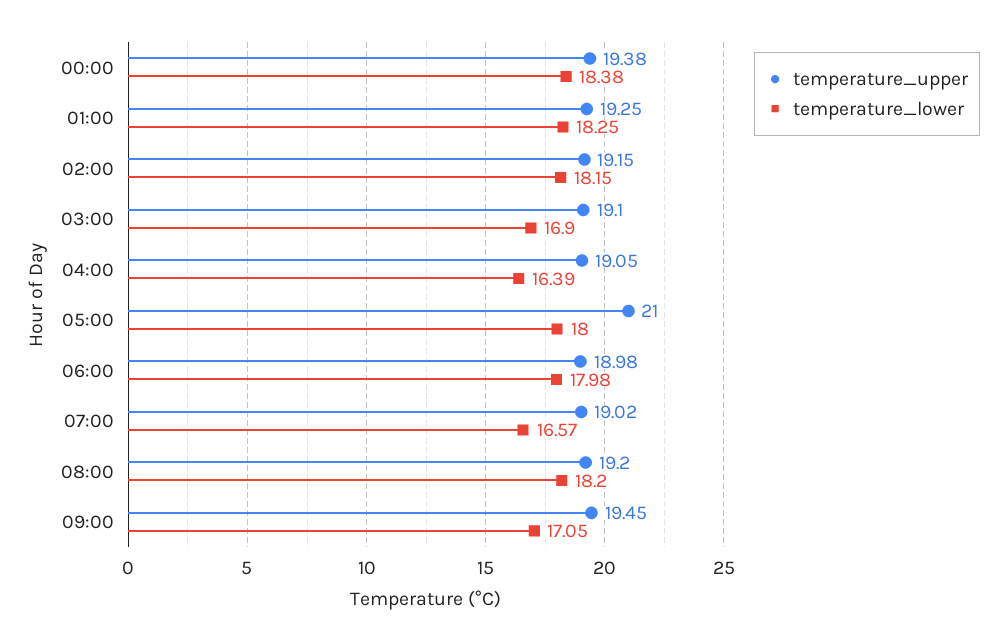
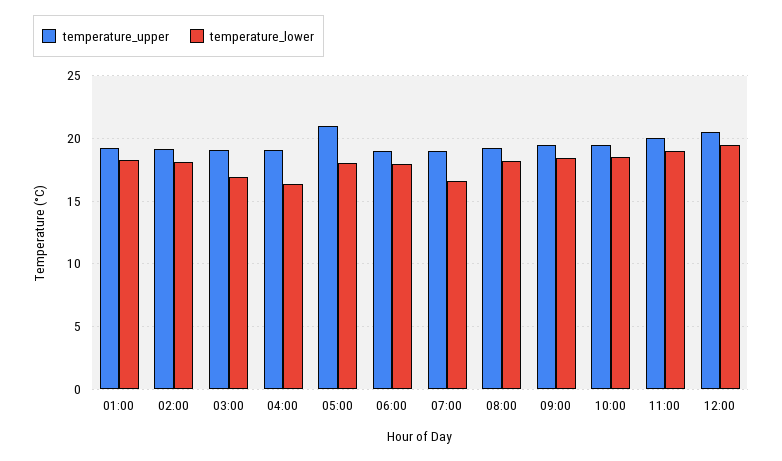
temperature_upper, 00:00: 19.38 -> none
temperature_lower, 00:00: 18.38 -> none
temperature_lower, 09:00: 17.05 -> 18.5
temperature_upper, 10:00: none -> 19.5
temperature_lower, 10:00: none -> 18.5
temperature_upper, 11:00: none -> 20
temperature_lower, 11:00: none -> 19
temperature_upper, 12:00: none -> 20.5
temperature_lower, 12:00: none -> 19.5

